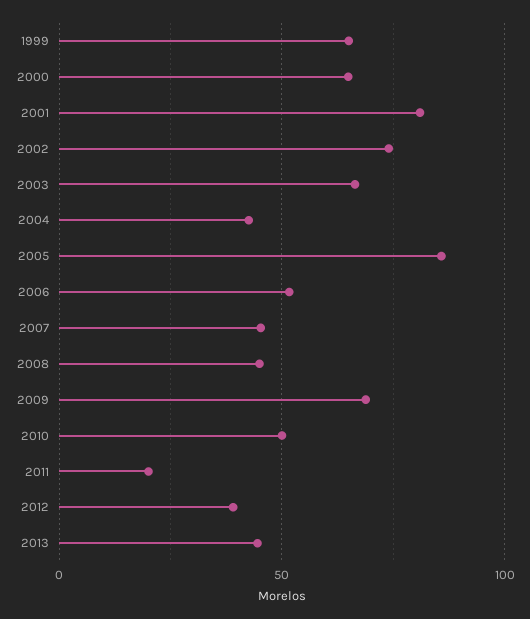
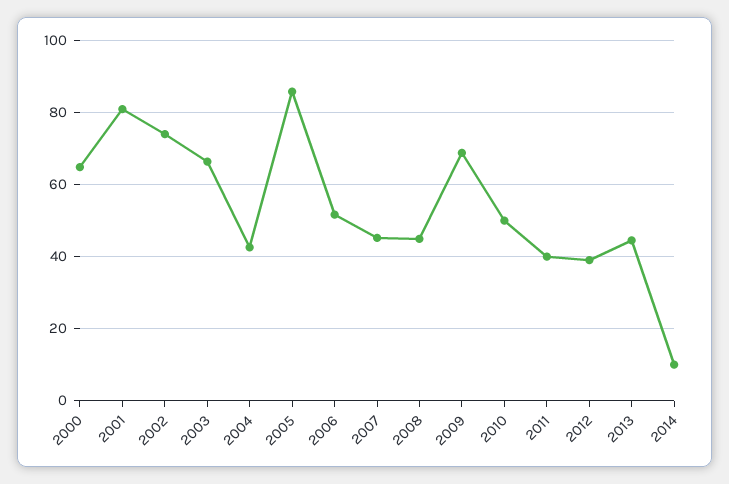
1999: 65 -> none
2011: 20 -> 40
2014: none -> 10

